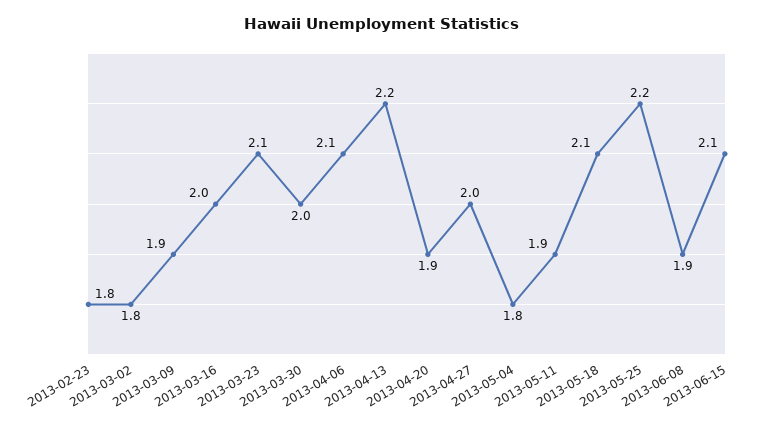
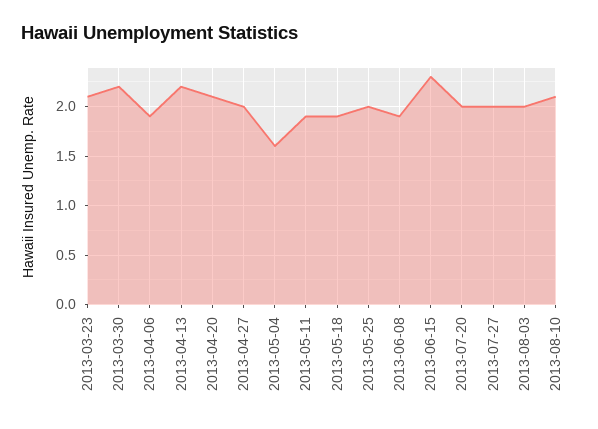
2013-02-23: 1.8 -> none
2013-03-02: 1.8 -> none
2013-03-09: 1.9 -> none
2013-03-16: 2 -> none
2013-03-30: 2 -> 2.2
2013-04-06: 2.1 -> 1.9
2013-04-20: 1.9 -> 2.1
2013-05-04: 1.8 -> 1.6
2013-05-18: 2.1 -> 1.9
2013-05-25: 2.2 -> 2
2013-06-15: 2.1 -> 2.3
2013-07-20: none -> 2
2013-07-27: none -> 2
2013-08-03: none -> 2
2013-08-10: none -> 2.1

